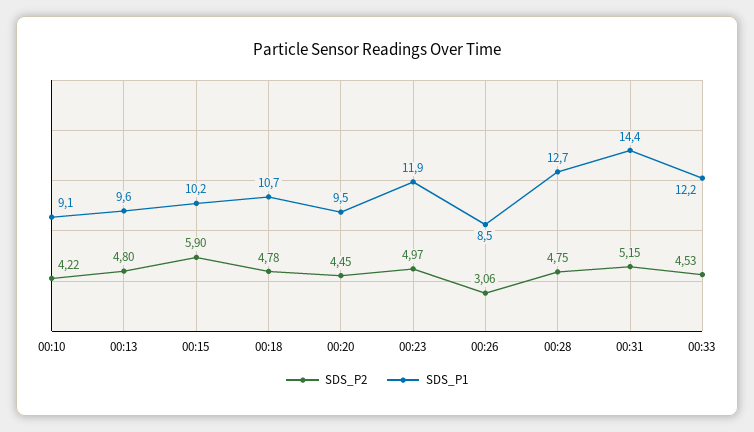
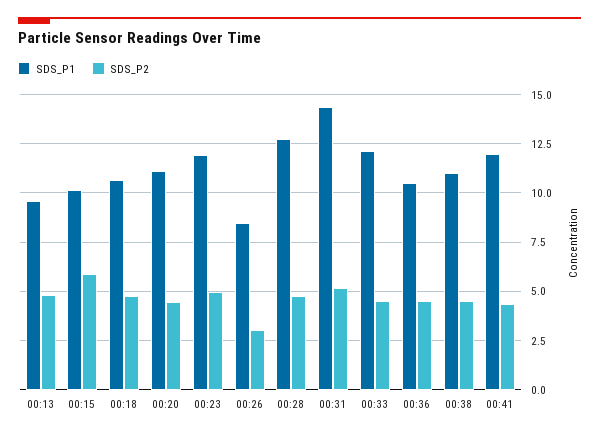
SDS_P2, 00:10: 4.22 -> none
SDS_P1, 00:10: 9.1 -> none
SDS_P1, 00:20: 9.5 -> 11
SDS_P1, 00:36: none -> 10.5
SDS_P2, 00:36: none -> 4.5
SDS_P1, 00:38: none -> 11
SDS_P2, 00:38: none -> 4.5
SDS_P1, 00:41: none -> 12
SDS_P2, 00:41: none -> 4.5

